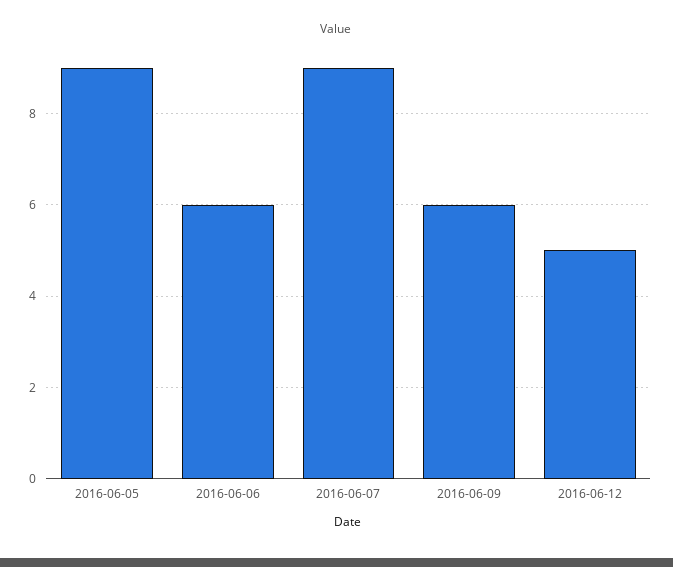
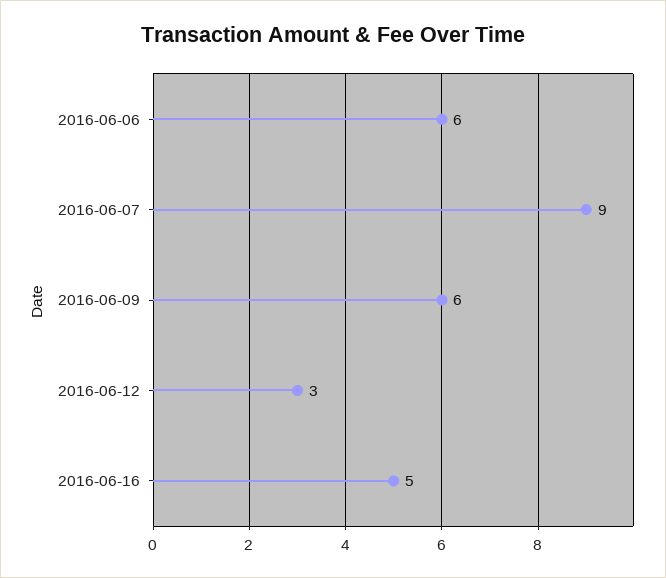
2016-06-05: 9 -> none
2016-06-12: 5 -> 3
2016-06-16: none -> 5

